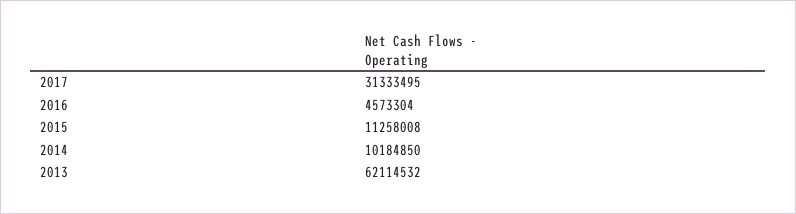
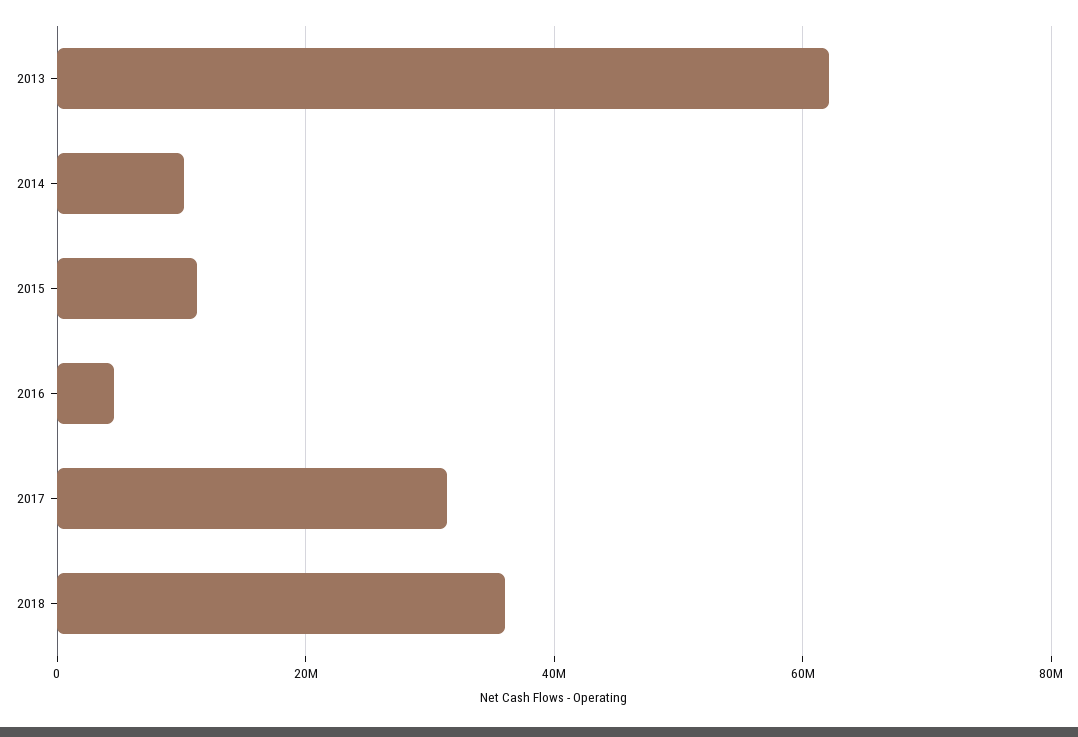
2018: none -> 36000000

